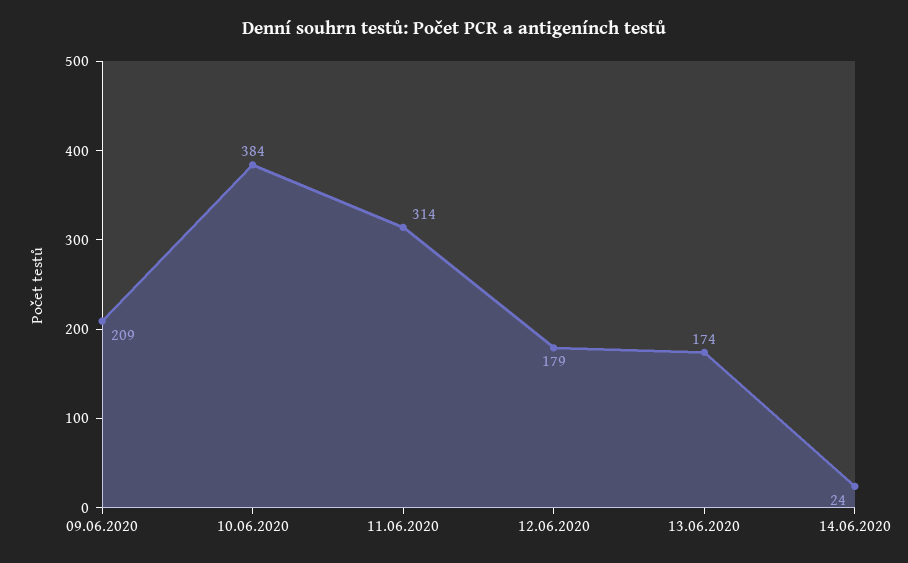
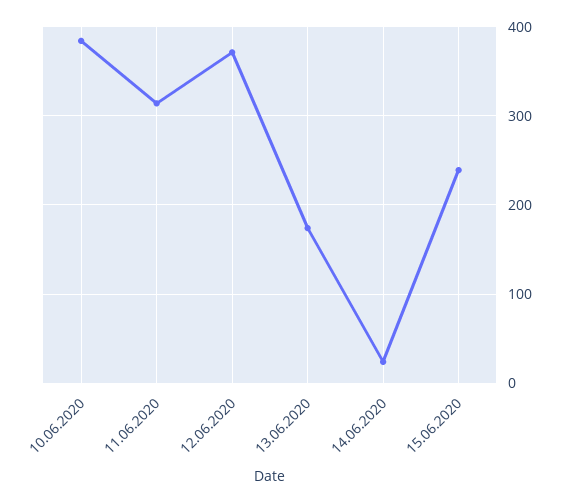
09.06.2020: 209 -> none
12.06.2020: 179 -> 370
15.06.2020: none -> 240

